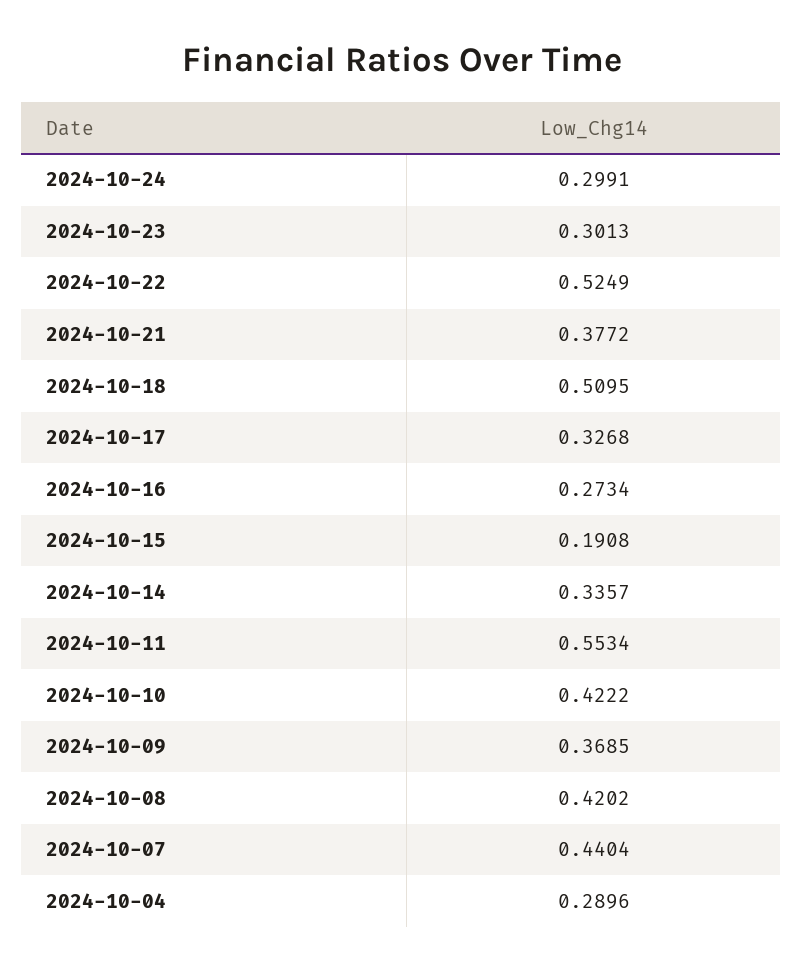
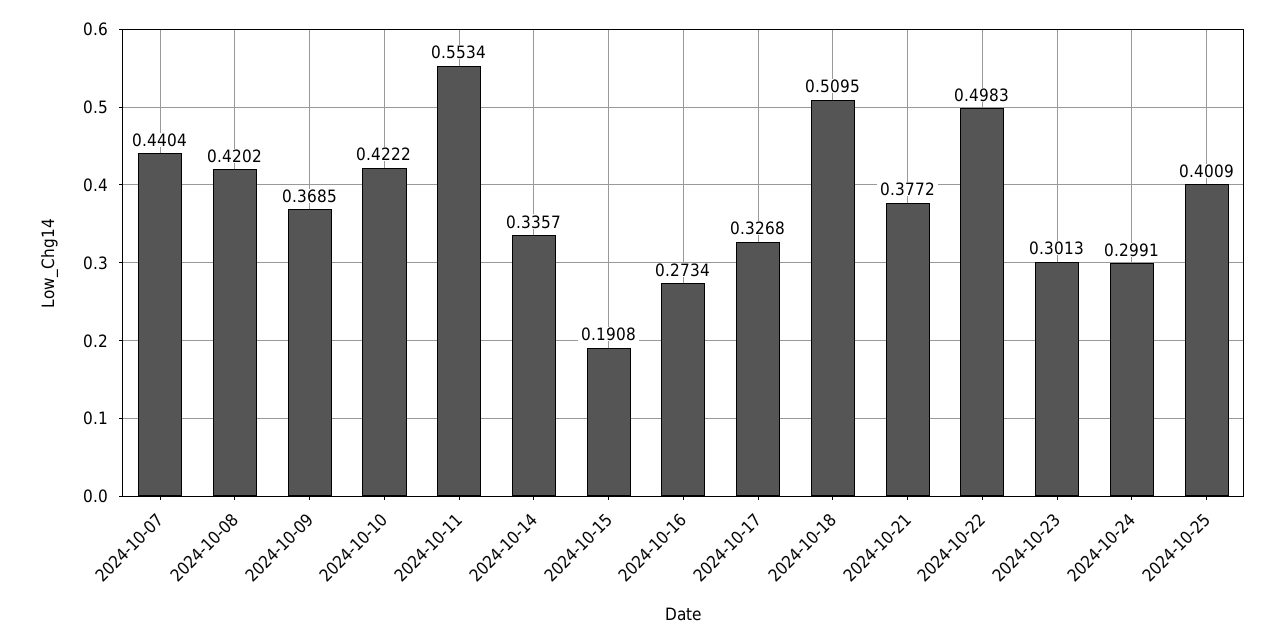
2024-10-22: 0.5249 -> 0.4983
2024-10-04: 0.2896 -> none
2024-10-25: none -> 0.4009

